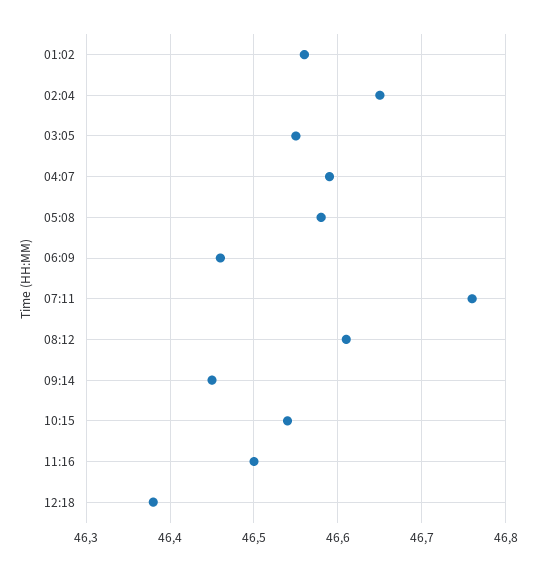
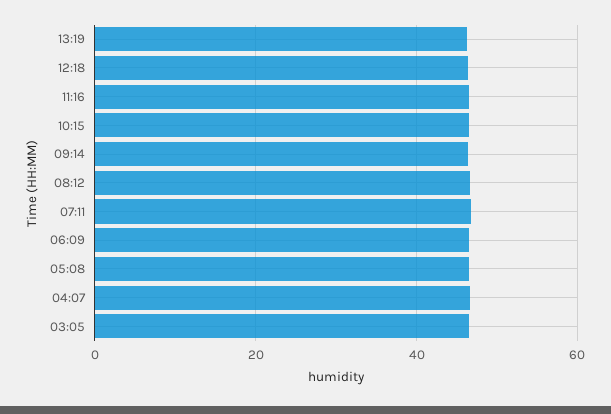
01:02: 46.56 -> none
02:04: 46.65 -> none
13:19: none -> 46

